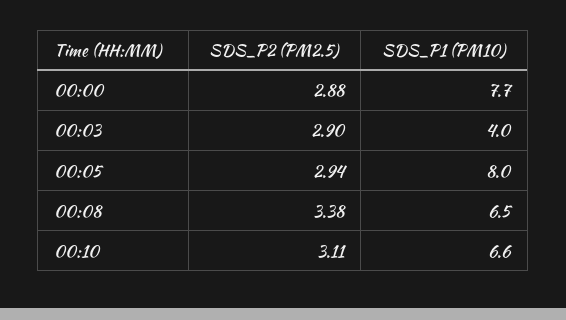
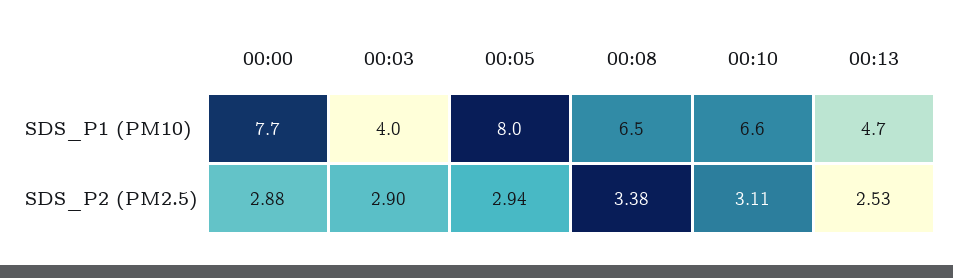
SDS_P1 (PM10), 00:13: none -> 4.7
SDS_P2 (PM2.5), 00:13: none -> 2.53

